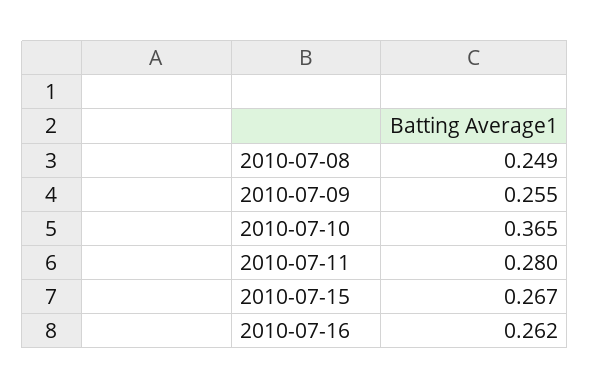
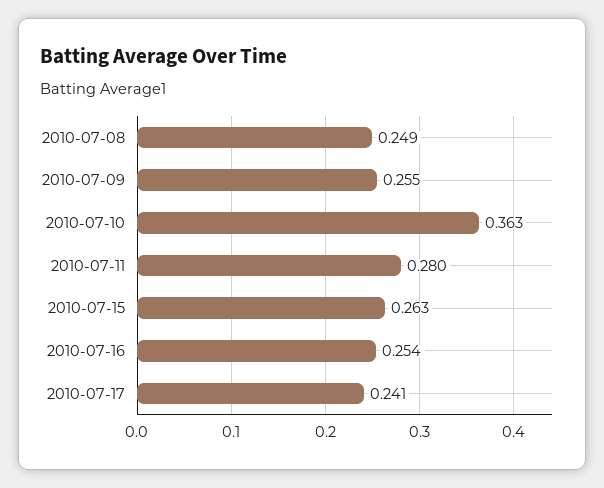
2010-07-10: 0.365 -> 0.363
2010-07-15: 0.267 -> 0.263
2010-07-16: 0.262 -> 0.254
2010-07-17: none -> 0.241

